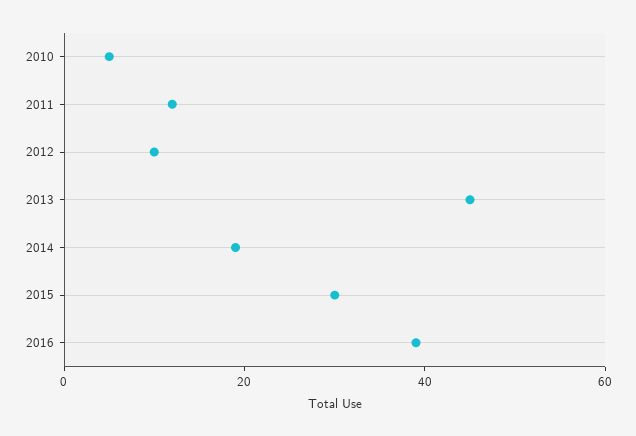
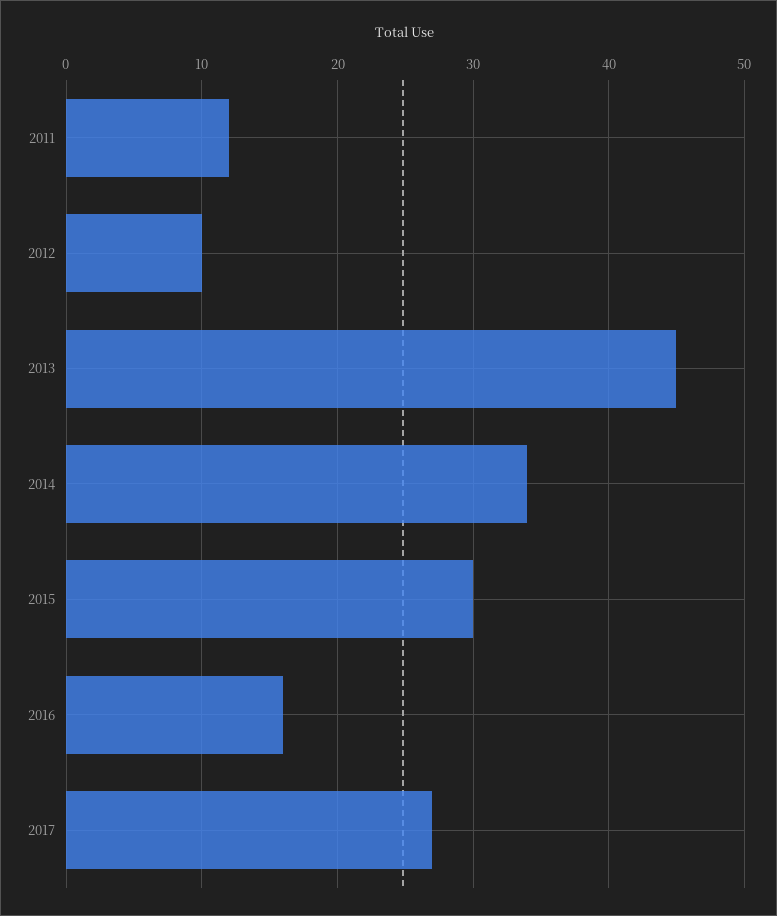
2010: 5 -> none
2014: 20 -> 34
2016: 40 -> 16
2017: none -> 27

